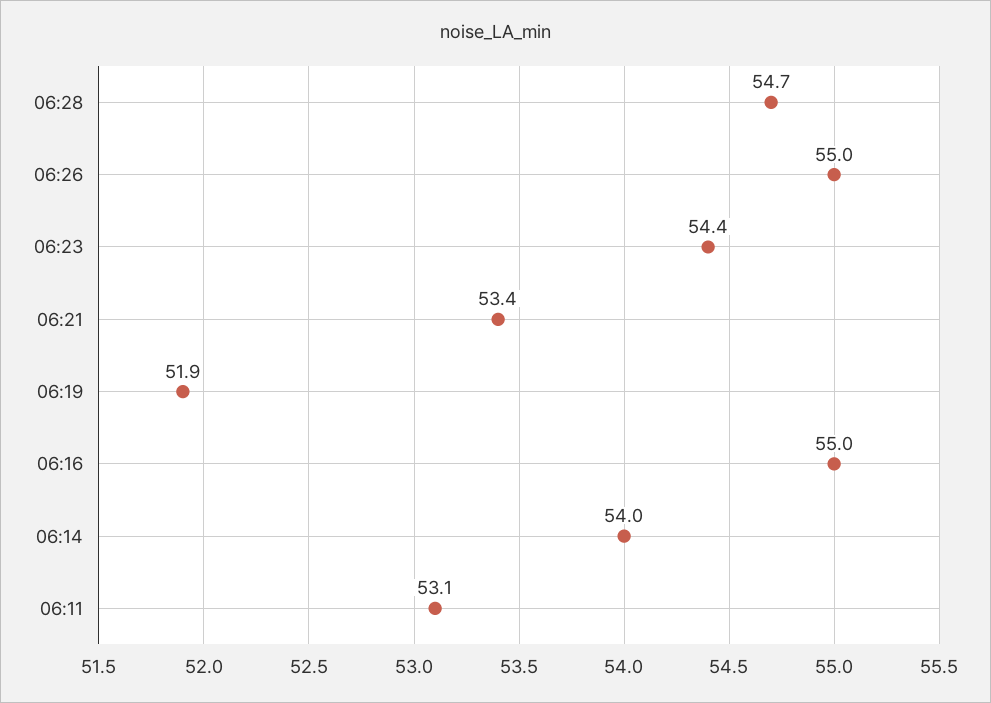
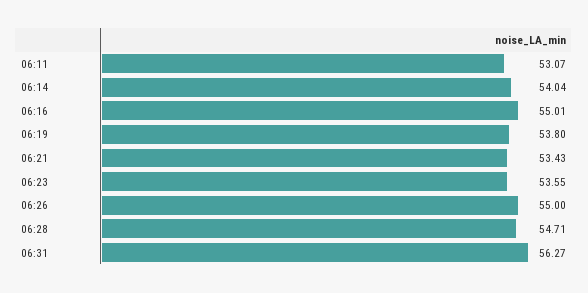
06:23: 54.4 -> 53.55
06:19: 51.9 -> 53.8
06:31: none -> 56.27

